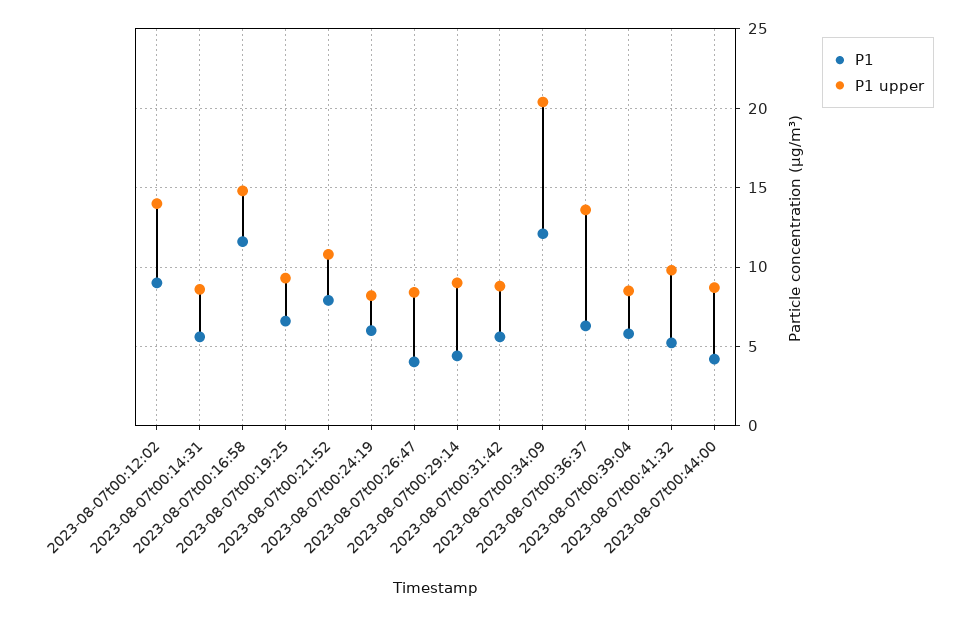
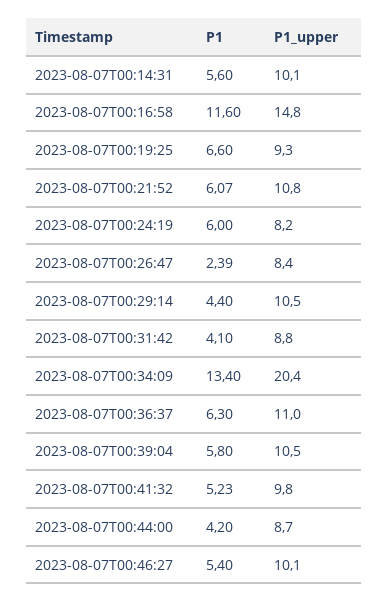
P1, 2023-08-07t00:12:02: 9 -> none
P1 upper, 2023-08-07t00:12:02: 14 -> none
P1 upper, 2023-08-07t00:14:31: 8.5 -> 10.1
P1, 2023-08-07t00:21:52: 8 -> 6.07
P1, 2023-08-07t00:26:47: 4 -> 2.39
P1 upper, 2023-08-07t00:29:14: 9 -> 10.5
P1, 2023-08-07t00:31:42: 5.5 -> 4.1
P1, 2023-08-07t00:34:09: 12 -> 13.4
P1 upper, 2023-08-07t00:36:37: 13.5 -> 11
P1 upper, 2023-08-07t00:39:04: 8.5 -> 10.5
P1, 2023-08-07T00:46:27: none -> 5.4
P1 upper, 2023-08-07T00:46:27: none -> 10.1

